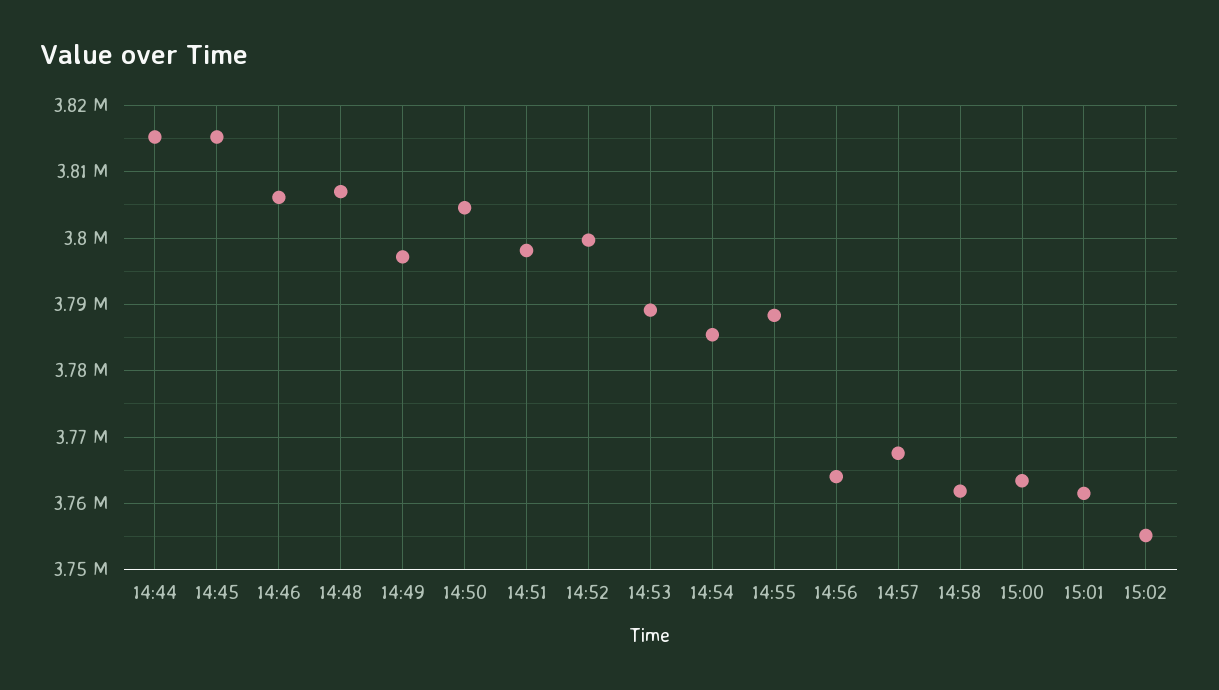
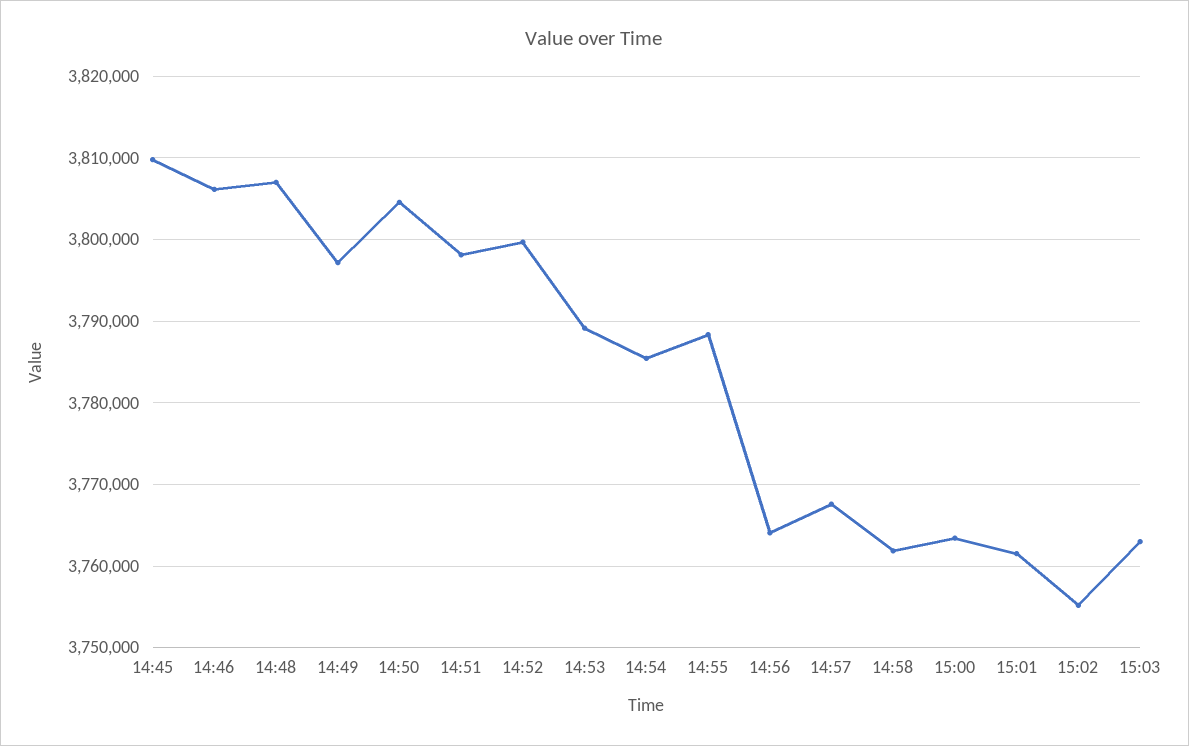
14:44: 3815000 -> none
14:45: 3815000 -> 3810000
15:03: none -> 3763000

